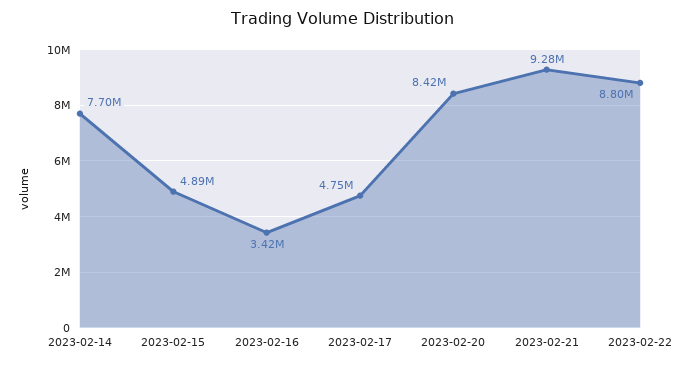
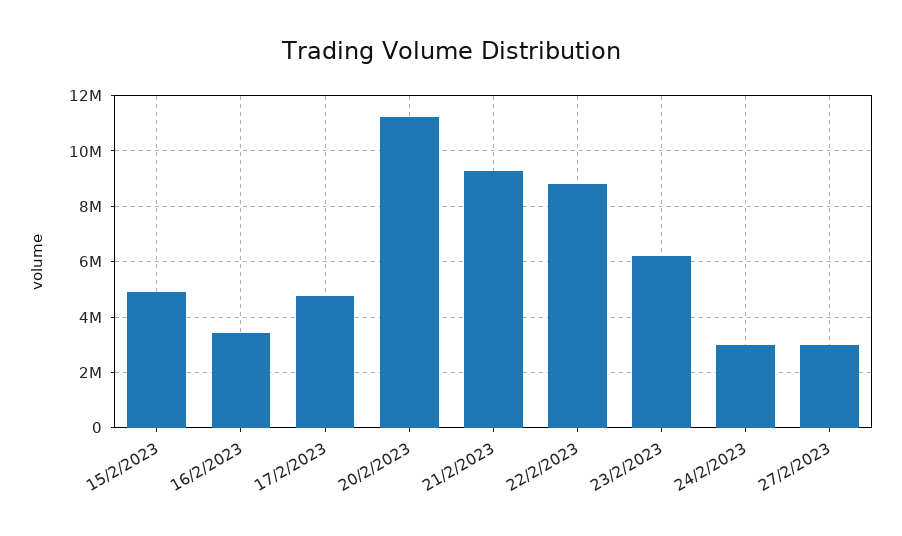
2023-02-14: 7700000 -> none
2023-02-20: 8420000 -> 11250000
23/2/2023: none -> 6250000
24/2/2023: none -> 3000000
27/2/2023: none -> 3000000

